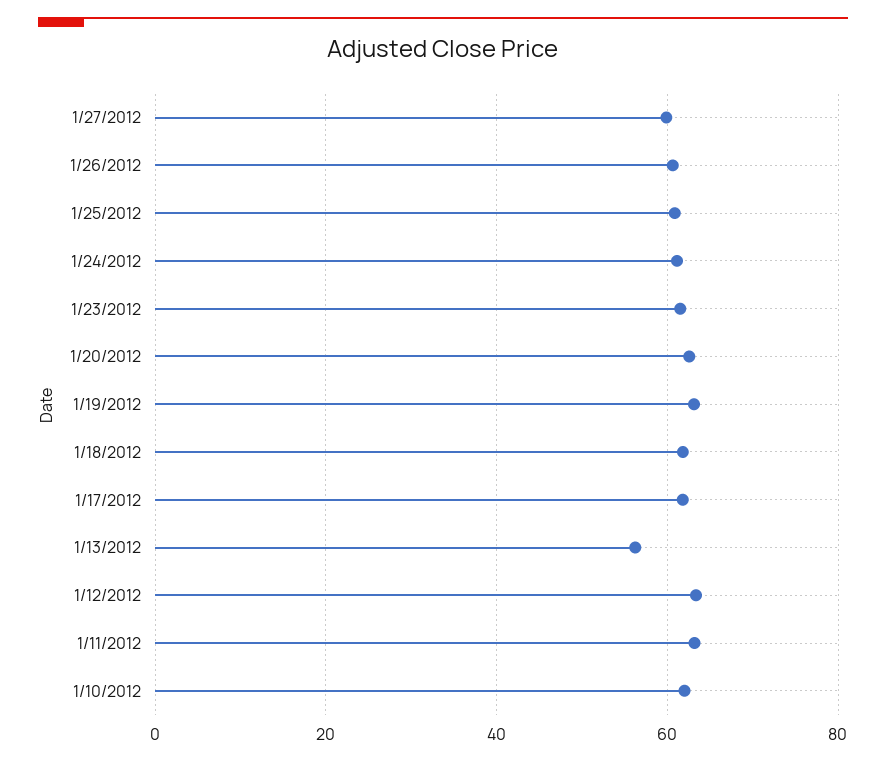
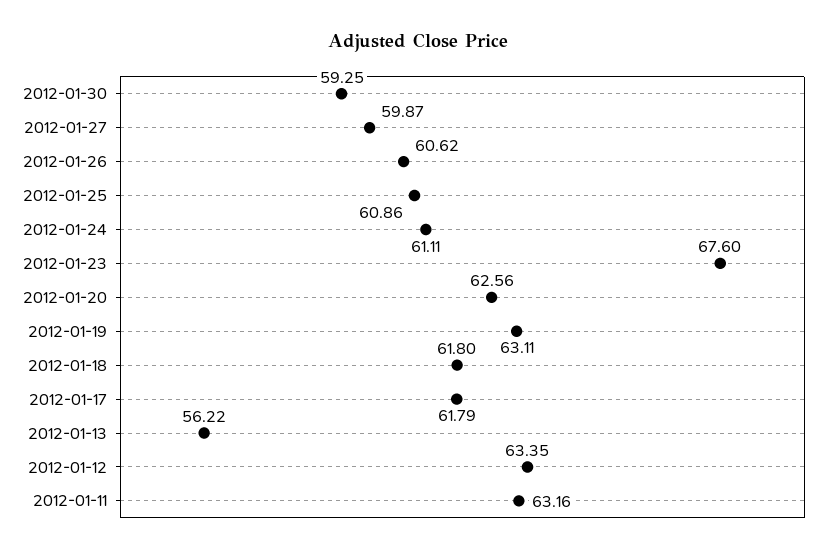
1/23/2012: 62 -> 67.6
1/10/2012: 62 -> none
2012-01-30: none -> 59.25

